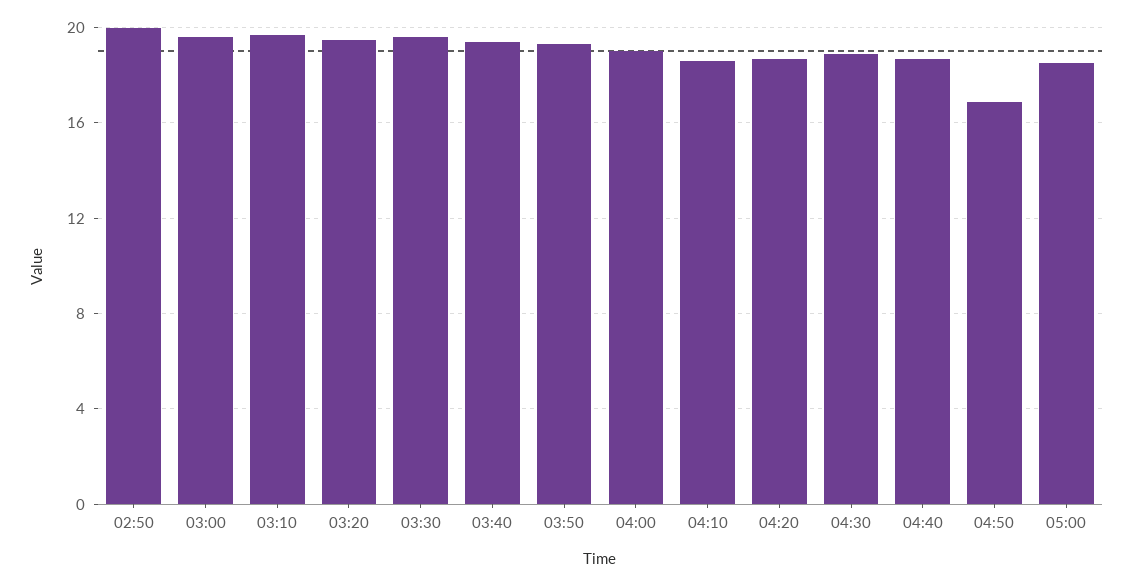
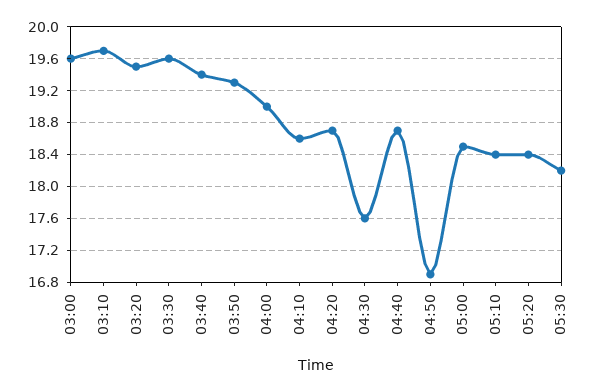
02:50: 20 -> none
04:30: 19 -> 17.6
05:10: none -> 18.4
05:20: none -> 18.4
05:30: none -> 18.2

